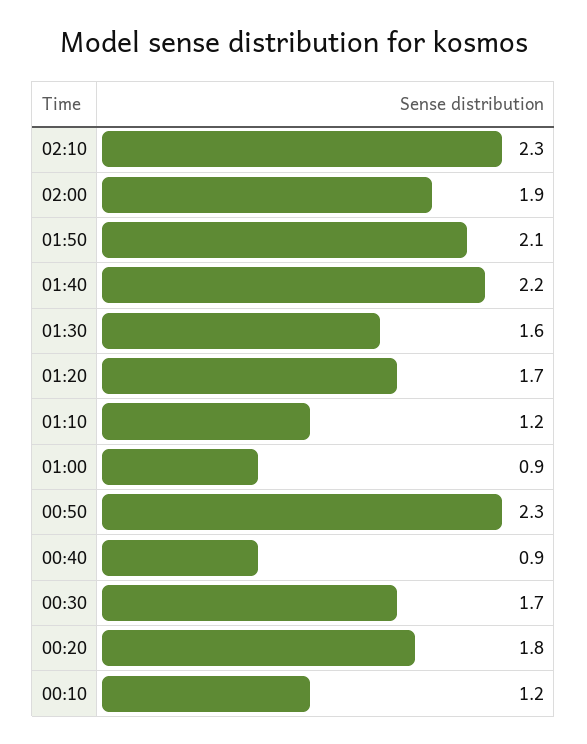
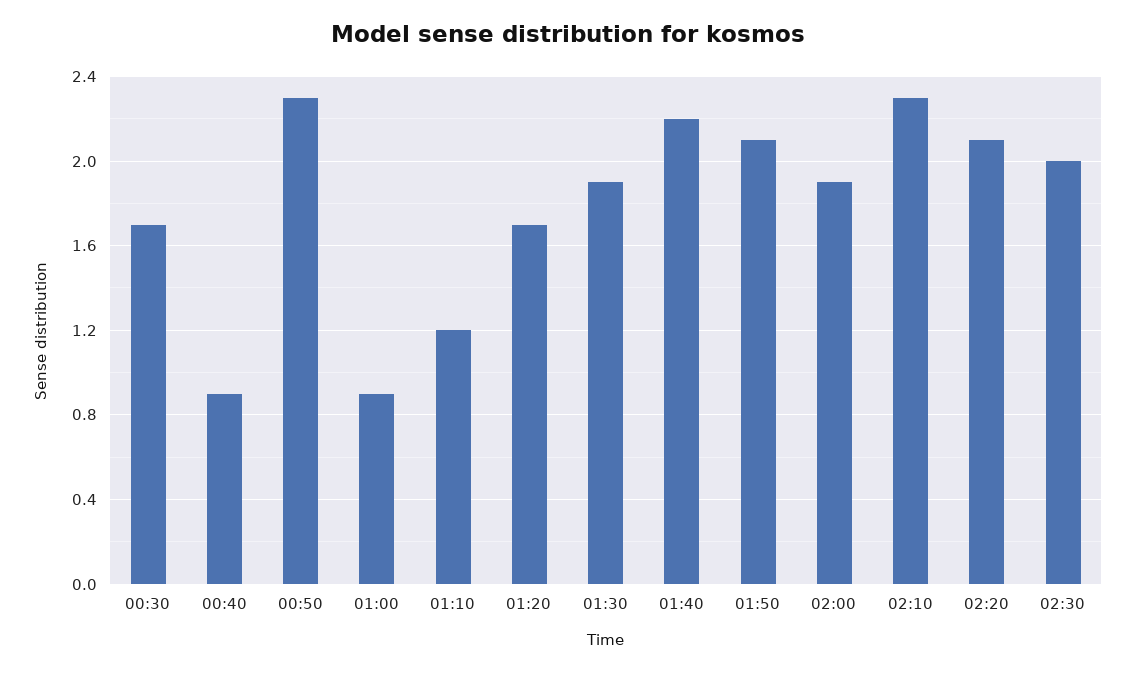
01:30: 1.6 -> 1.9
00:20: 1.8 -> none
00:10: 1.2 -> none
02:20: none -> 2.1
02:30: none -> 2

